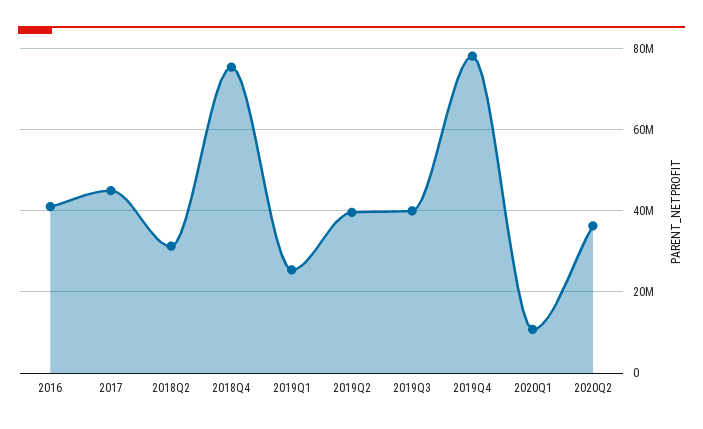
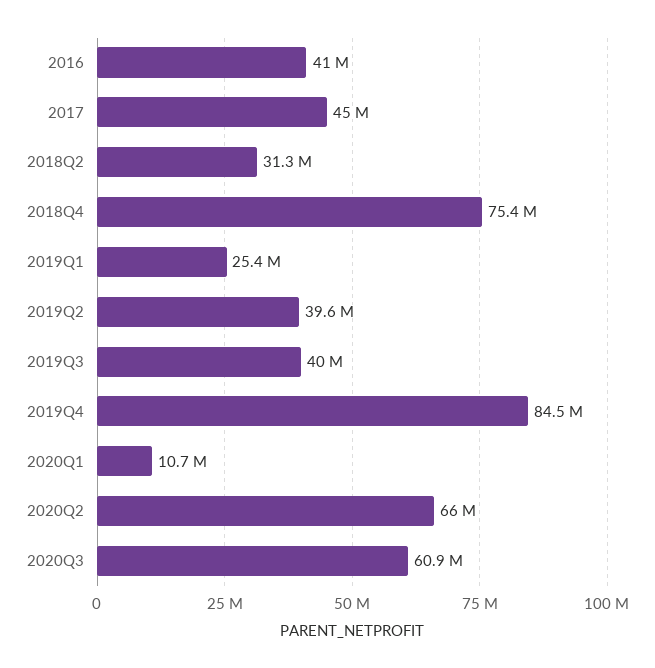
2019Q4: 78000000 -> 84500000
2020Q2: 36000000 -> 66000000
2020Q3: none -> 60900000

